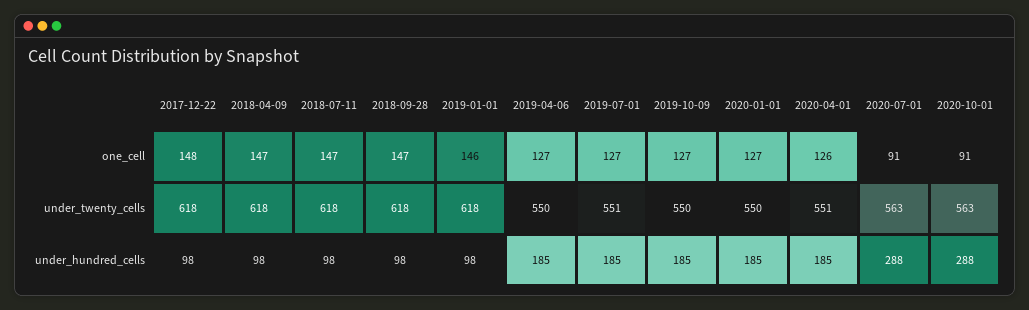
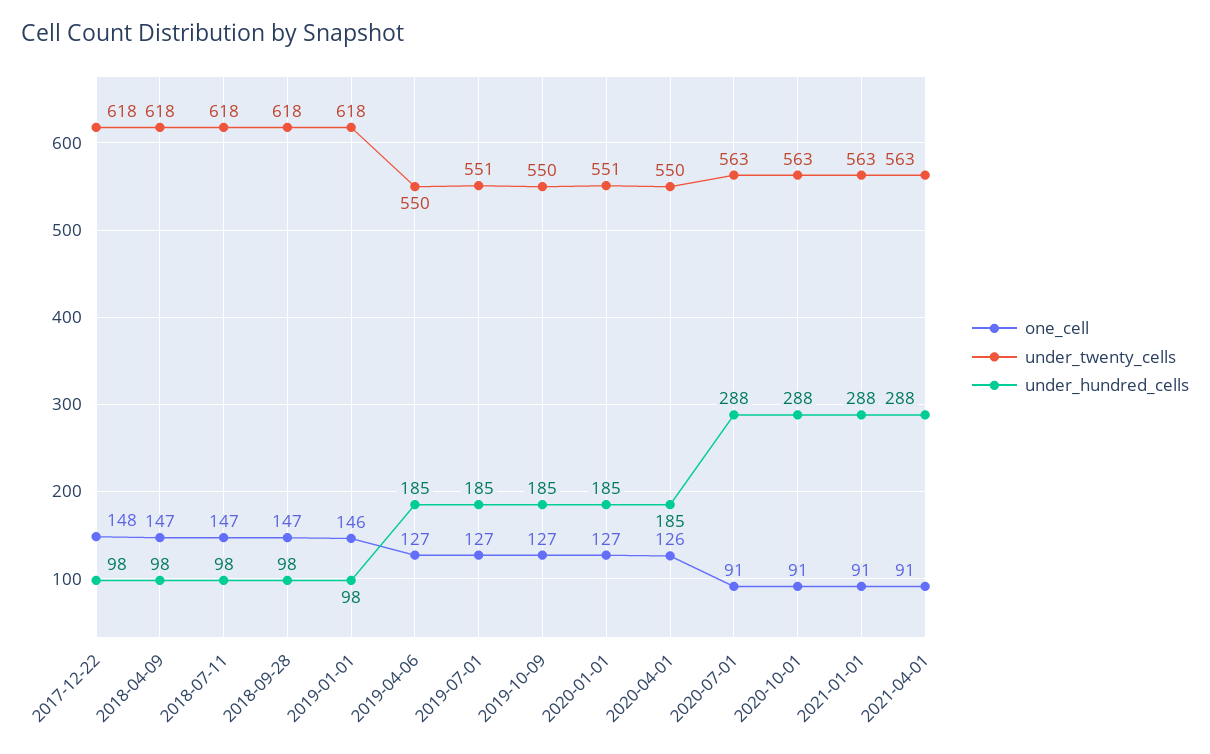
under_twenty_cells, 2020-01-01: 550 -> 551
under_twenty_cells, 2020-04-01: 551 -> 550
one_cell, 2021-01-01: none -> 91
under_twenty_cells, 2021-01-01: none -> 563
under_hundred_cells, 2021-01-01: none -> 288
one_cell, 2021-04-01: none -> 91
under_twenty_cells, 2021-04-01: none -> 563
under_hundred_cells, 2021-04-01: none -> 288

